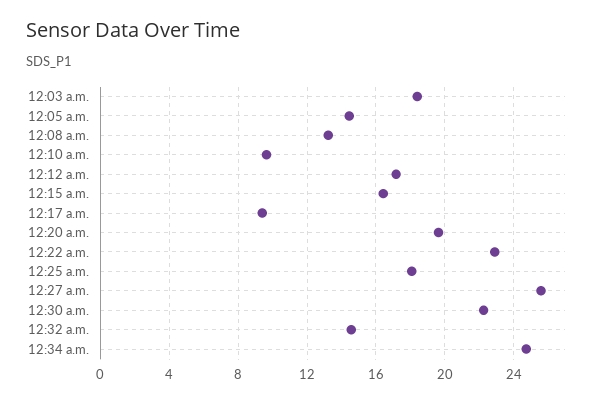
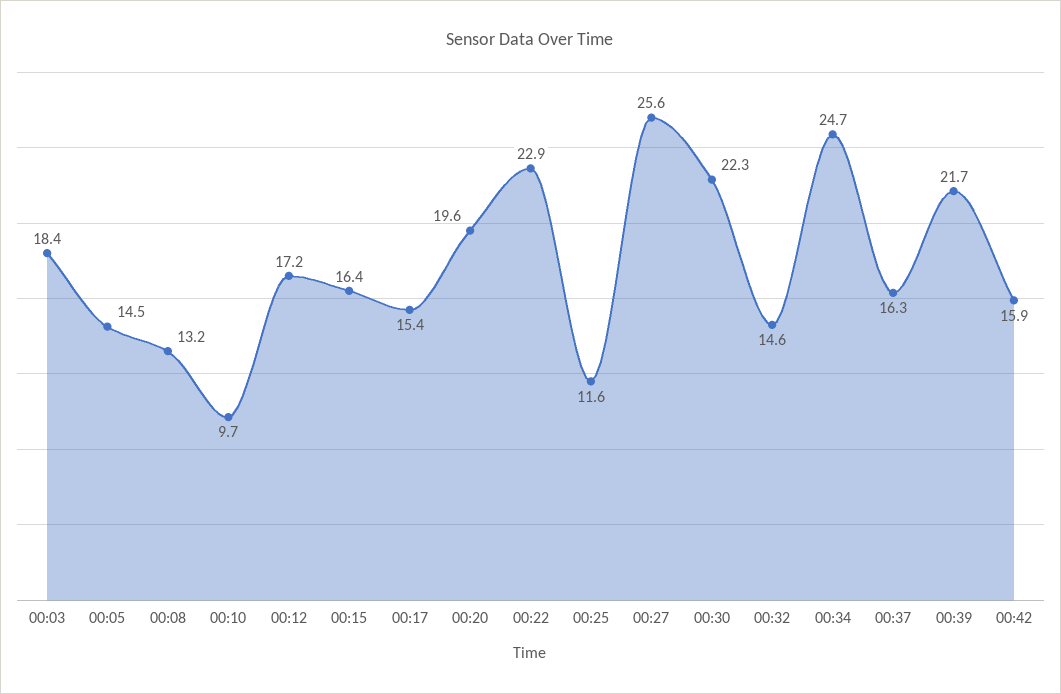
12:17 a.m.: 9.5 -> 15.4
12:25 a.m.: 18 -> 11.6
00:37: none -> 16.3
00:39: none -> 21.7
00:42: none -> 15.9

